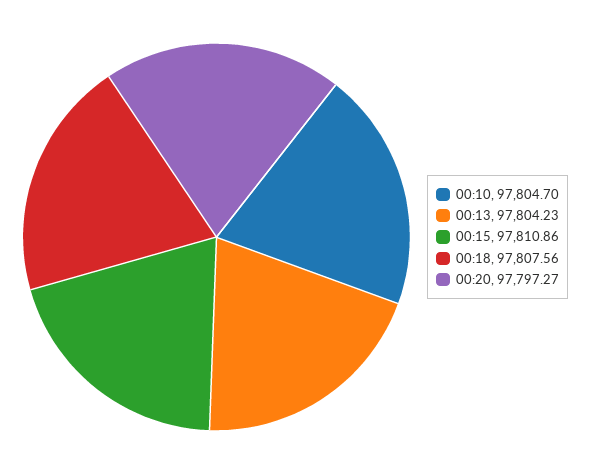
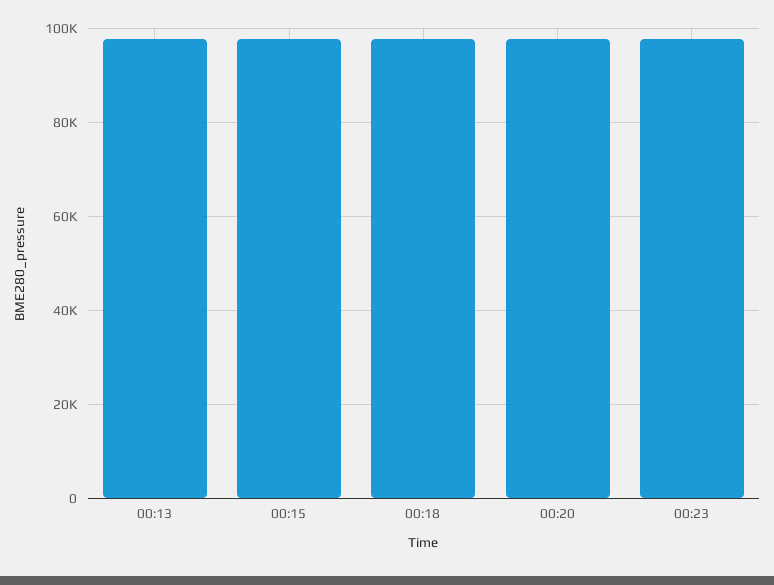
00:10: 97804.7 -> none
00:23: none -> 98000

